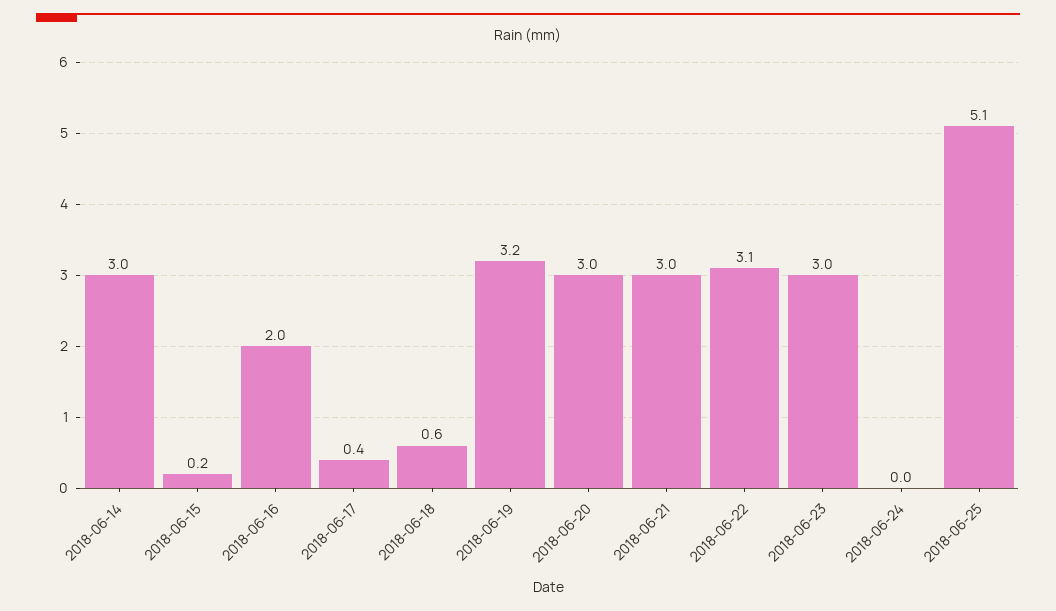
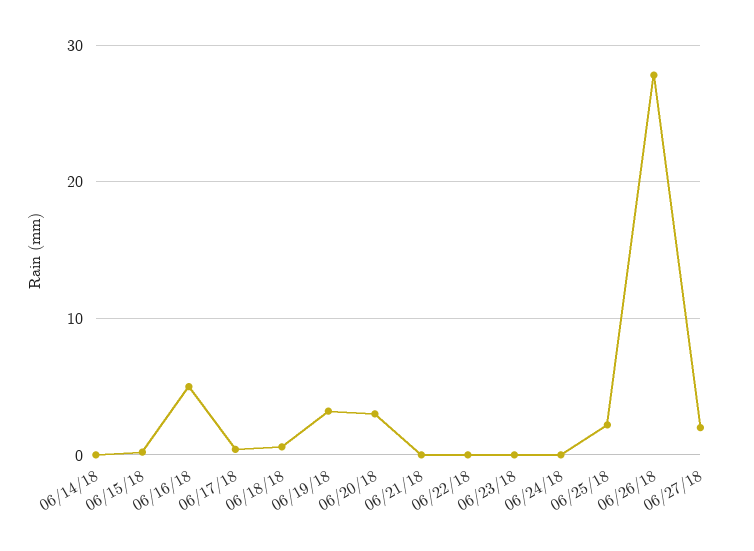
2018-06-14: 3 -> 0
2018-06-16: 2 -> 5
2018-06-21: 3 -> 0
2018-06-22: 3.1 -> 0
2018-06-23: 3 -> 0
2018-06-25: 5.1 -> 2
06/26/18: none -> 28
06/27/18: none -> 2

